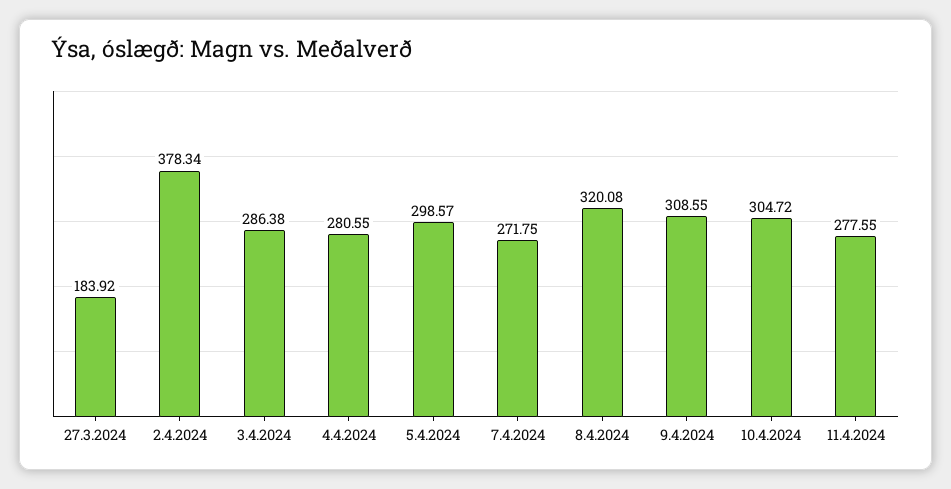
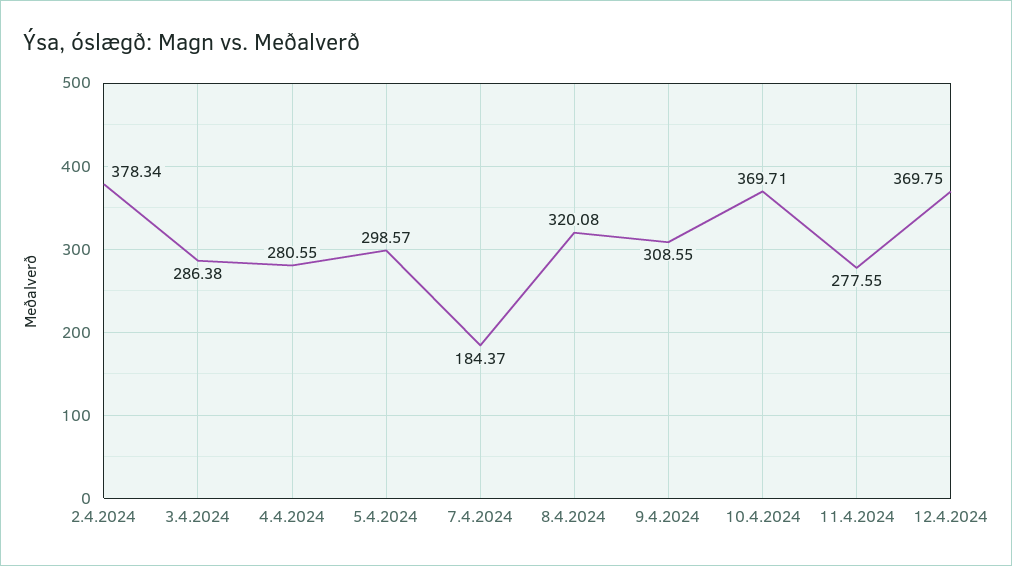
27.3.2024: 183.92 -> none
7.4.2024: 271.75 -> 184.37
10.4.2024: 304.72 -> 369.71
12.4.2024: none -> 369.75

